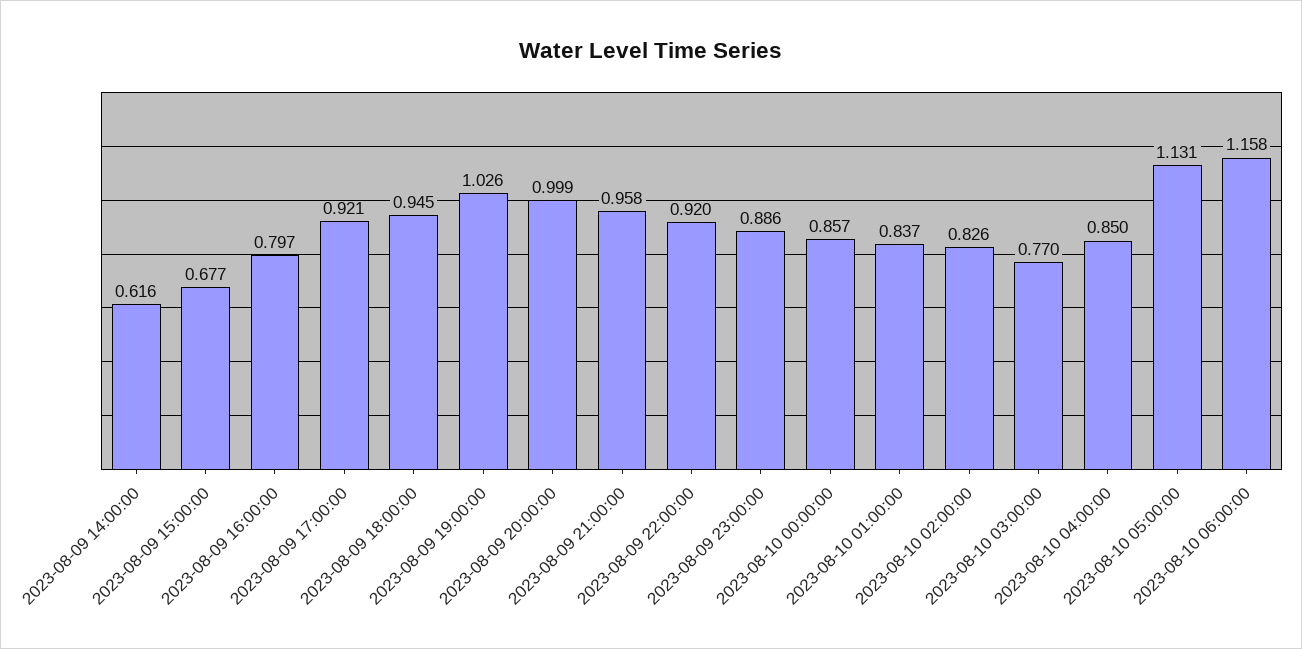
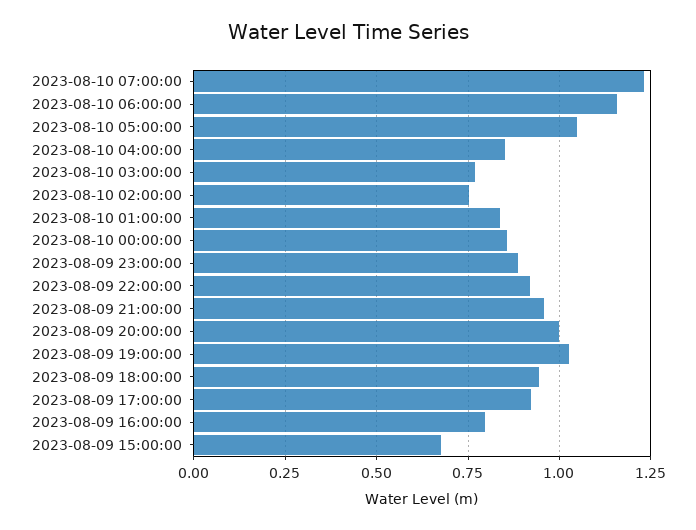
2023-08-09 14:00:00: 0.616 -> none
2023-08-10 02:00:00: 0.826 -> 0.75
2023-08-10 05:00:00: 1.131 -> 1.05
2023-08-10 07:00:00: none -> 1.225

